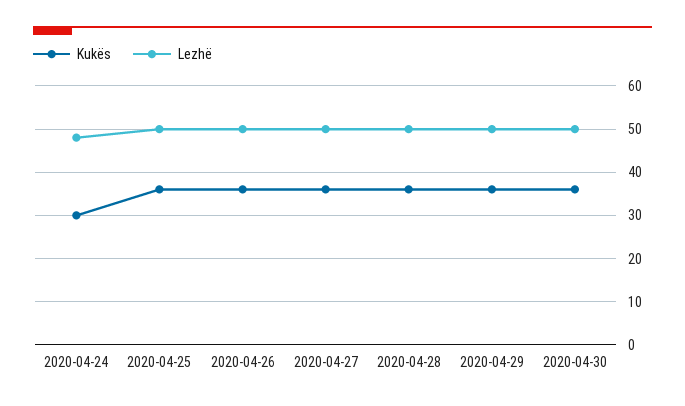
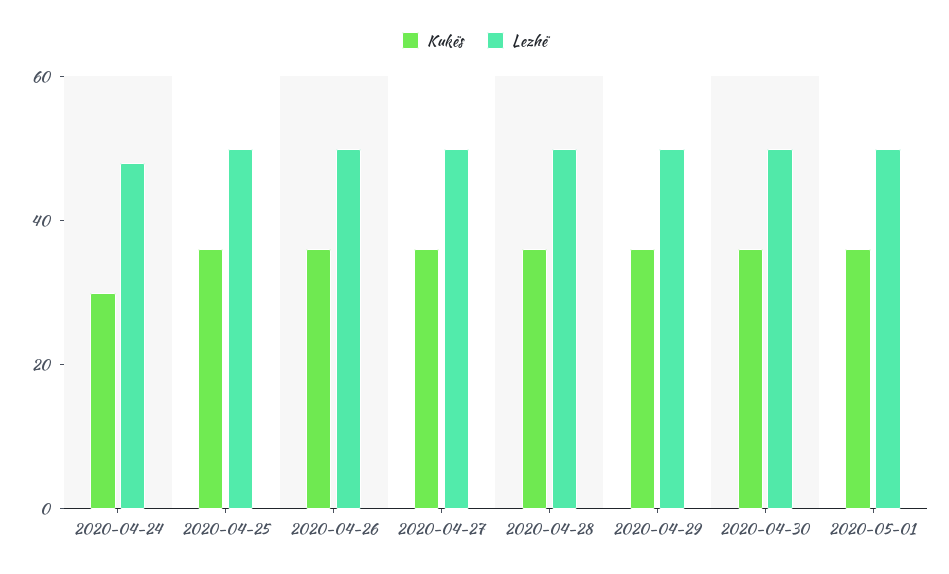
Kukës, 2020-05-01: none -> 35
Lezhë, 2020-05-01: none -> 50

